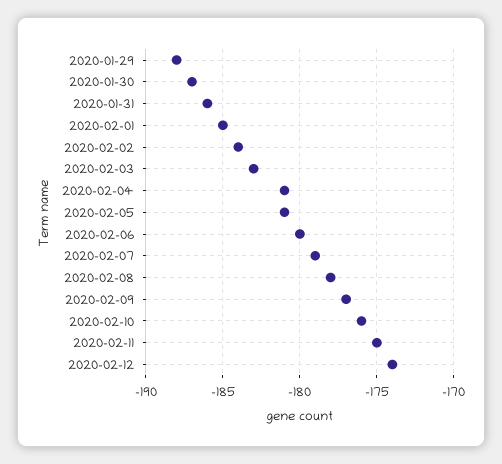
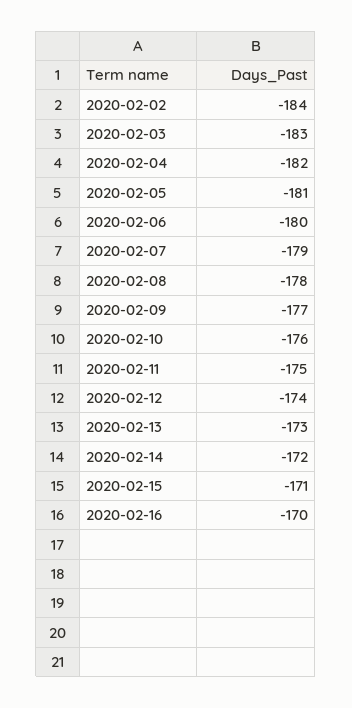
2020-01-29: -188 -> none
2020-01-30: -187 -> none
2020-01-31: -186 -> none
2020-02-01: -185 -> none
2020-02-04: -181 -> -182
2020-02-13: none -> -173
2020-02-14: none -> -172
2020-02-15: none -> -171
2020-02-16: none -> -170

